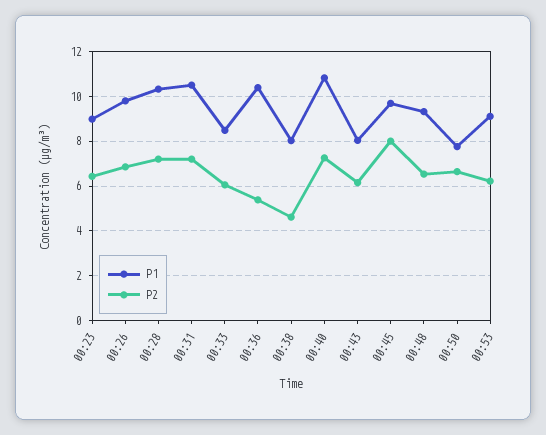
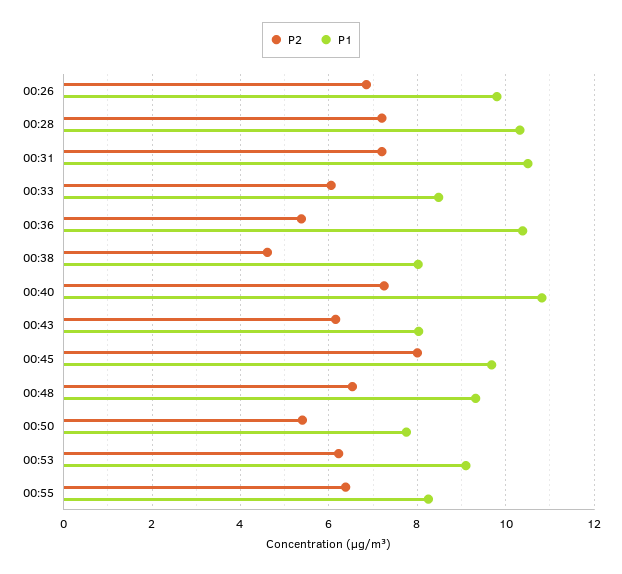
P1, 00:23: 9 -> none
P2, 00:23: 6.5 -> none
P2, 00:50: 6.5 -> 5.4
P2, 00:55: none -> 6.4
P1, 00:55: none -> 8.2

